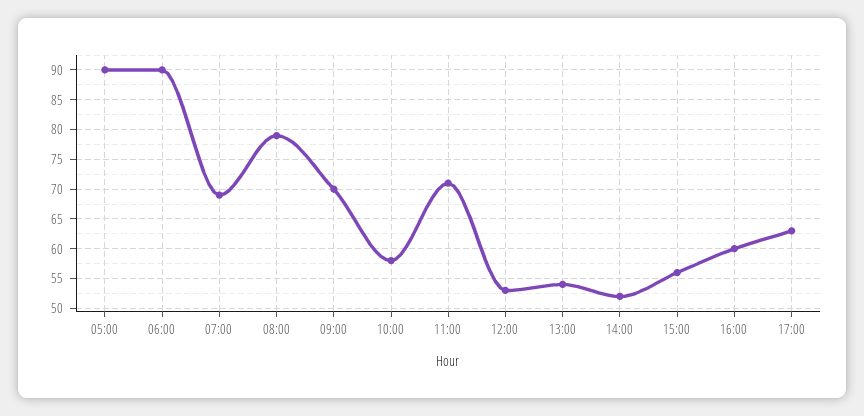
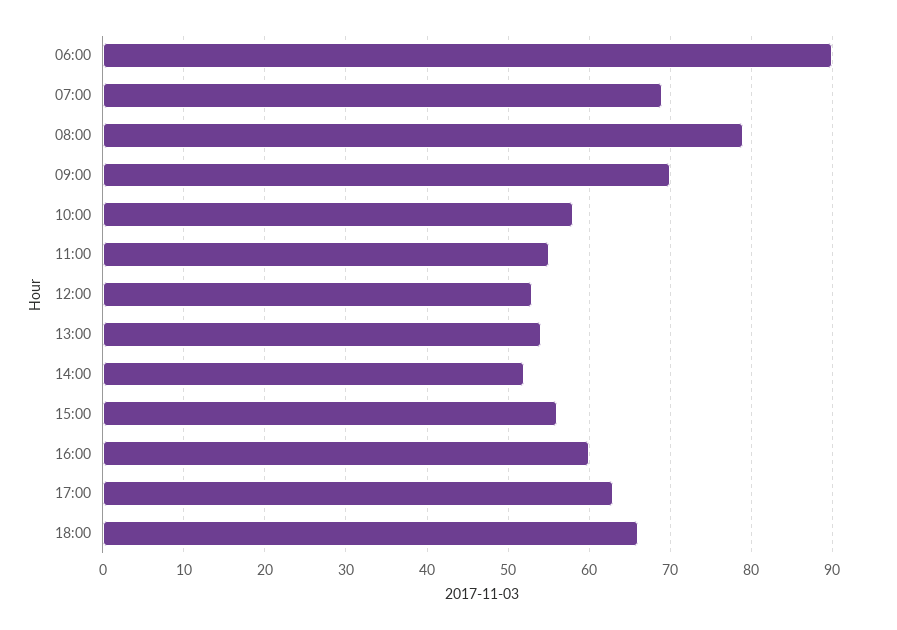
05:00: 90 -> none
11:00: 70 -> 55
18:00: none -> 66

